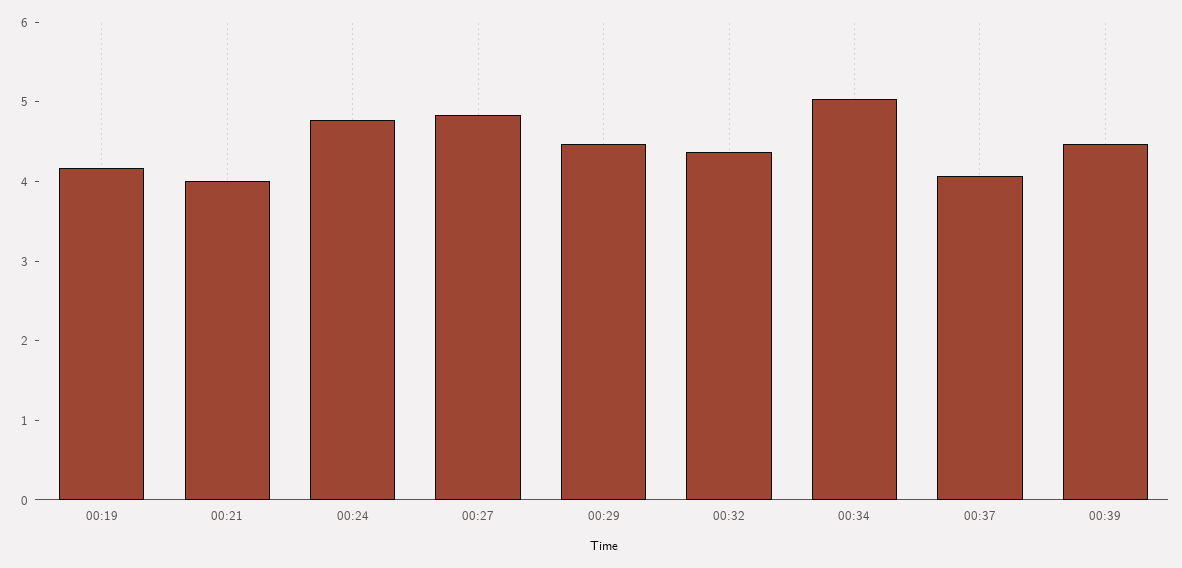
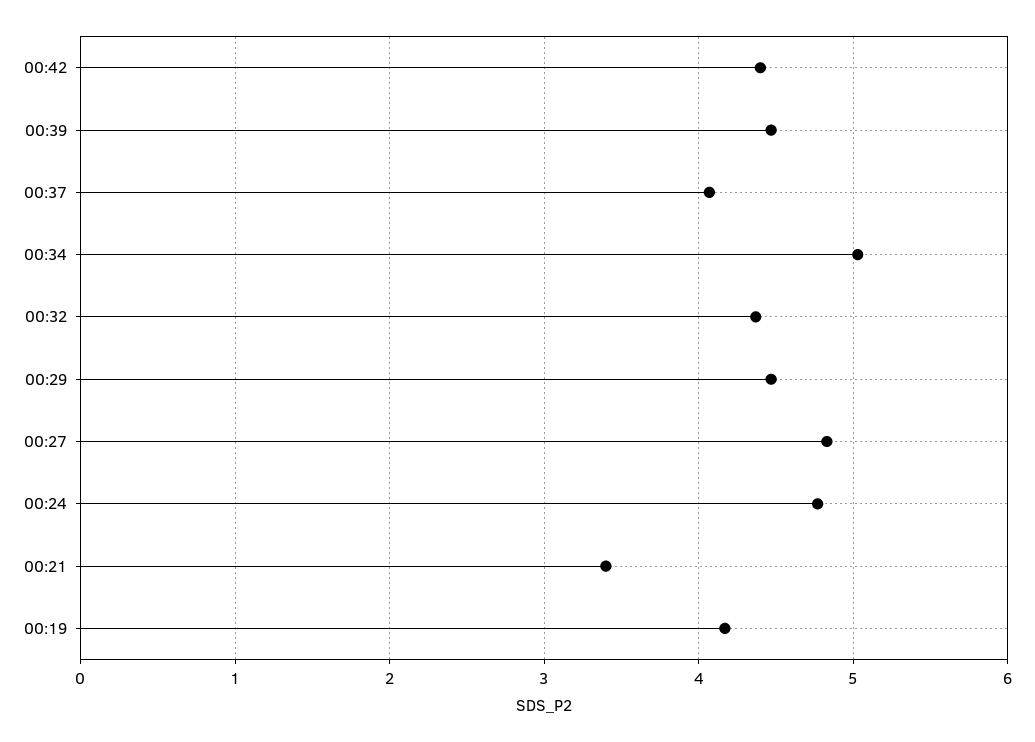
00:21: 4 -> 3.4
00:42: none -> 4.4

